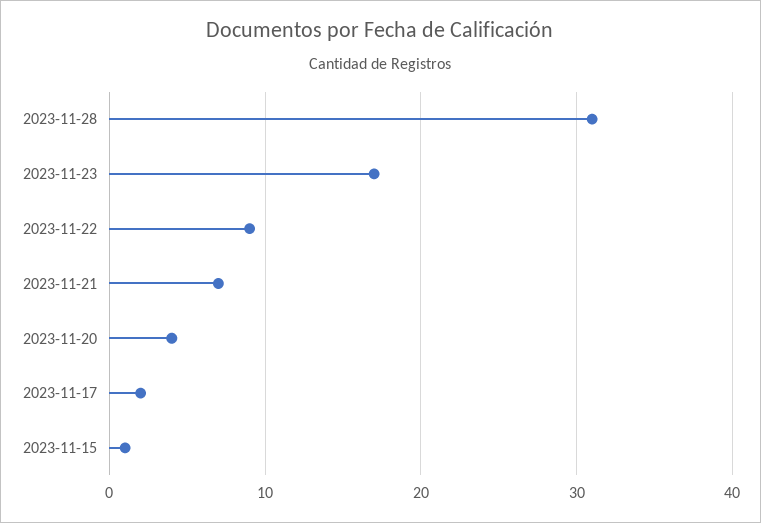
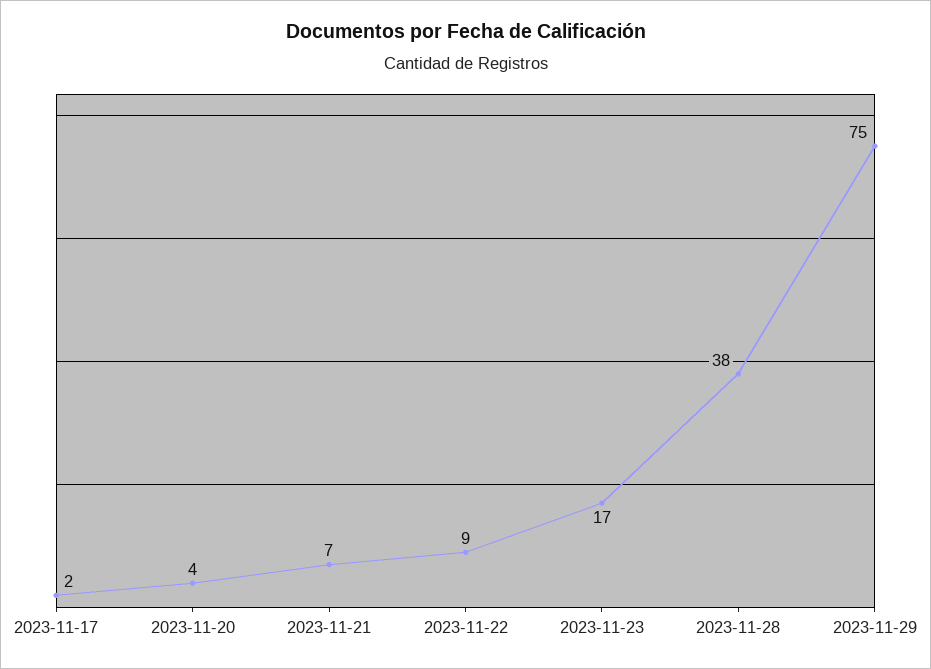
2023-11-28: 31 -> 38
2023-11-15: 1 -> none
2023-11-29: none -> 75

